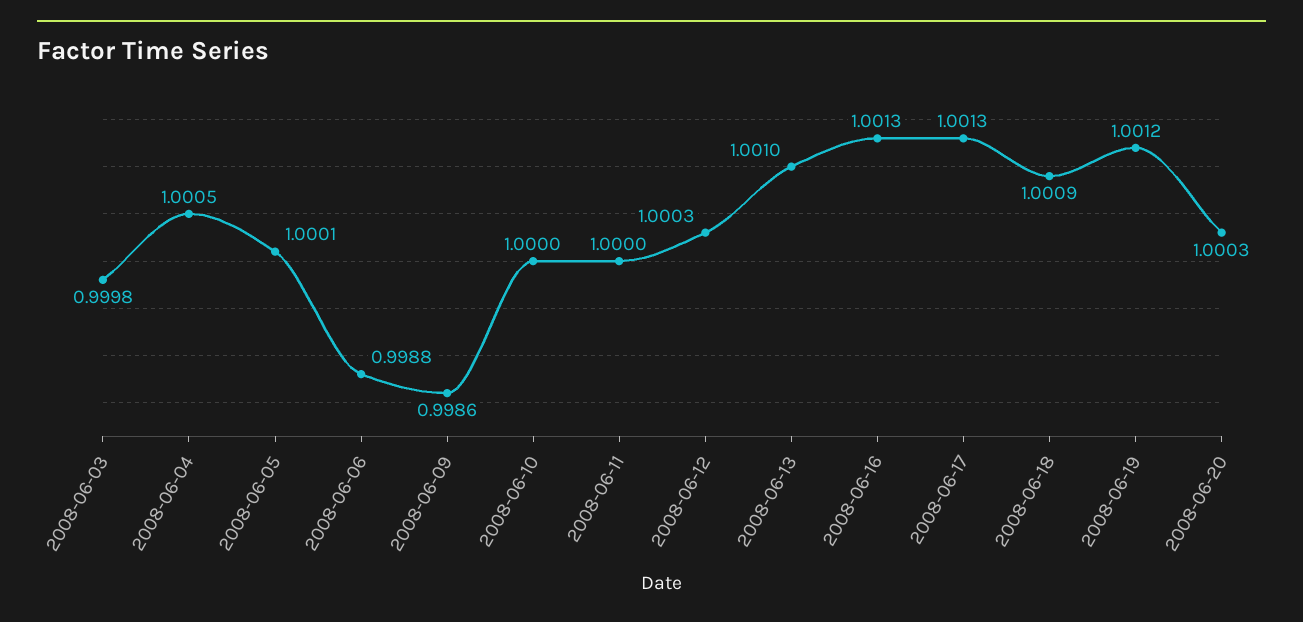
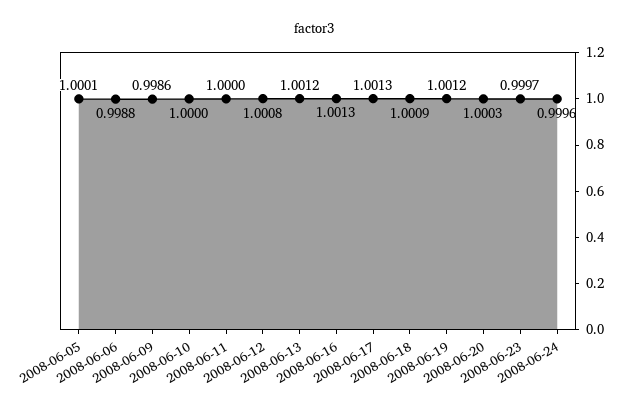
2008-06-03: 0.9998 -> none
2008-06-04: 1.0005 -> none
2008-06-12: 1.0003 -> 1.0008
2008-06-13: 1.001 -> 1.0012
2008-06-23: none -> 0.9997
2008-06-24: none -> 0.9996

